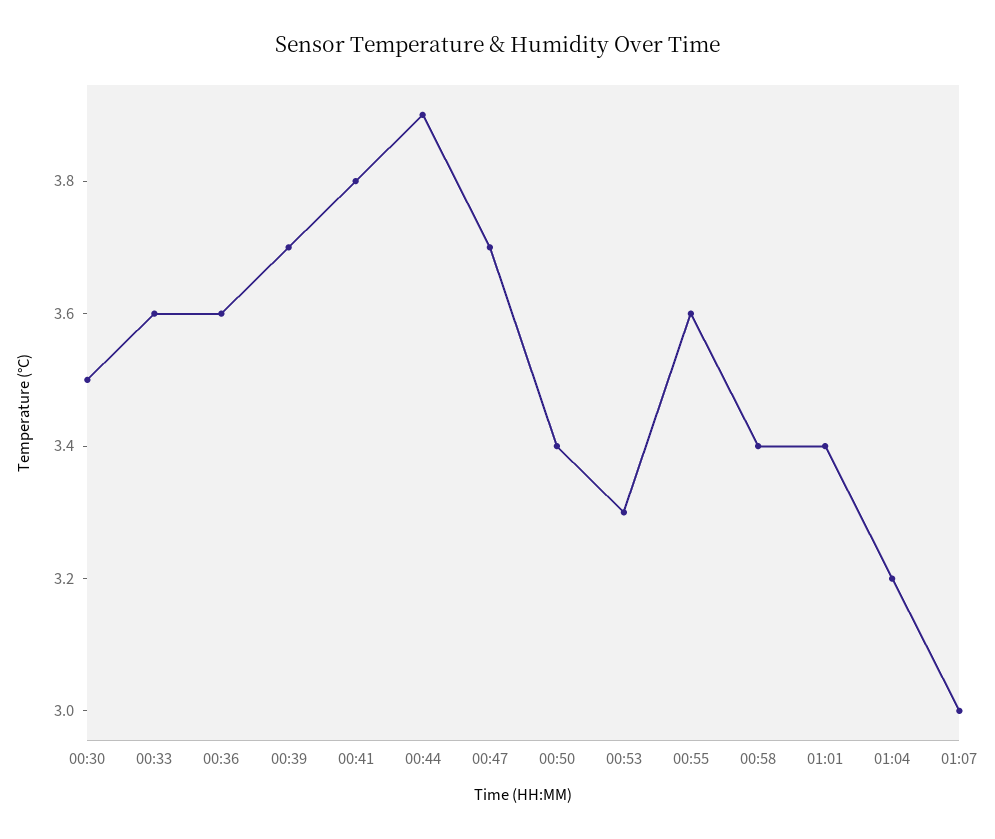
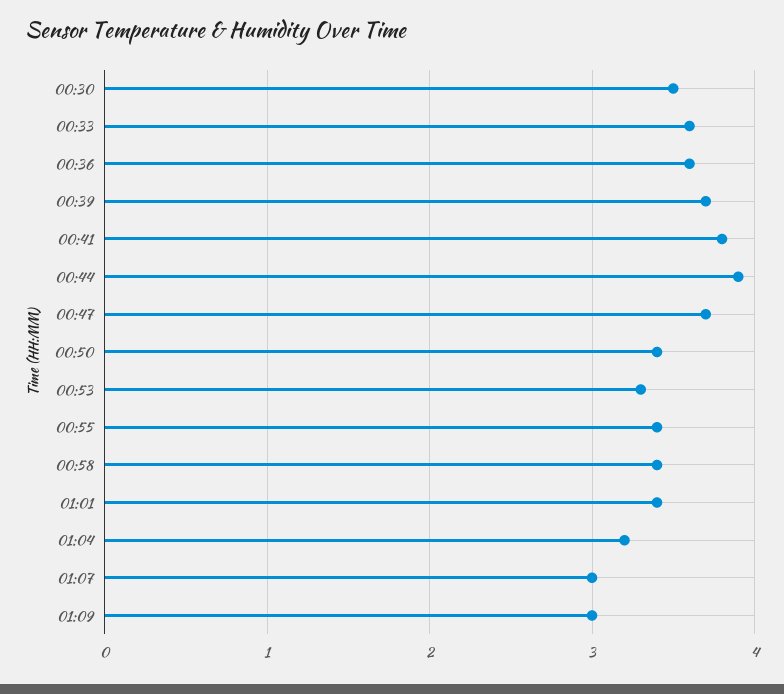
00:55: 3.6 -> 3.4
01:09: none -> 3

